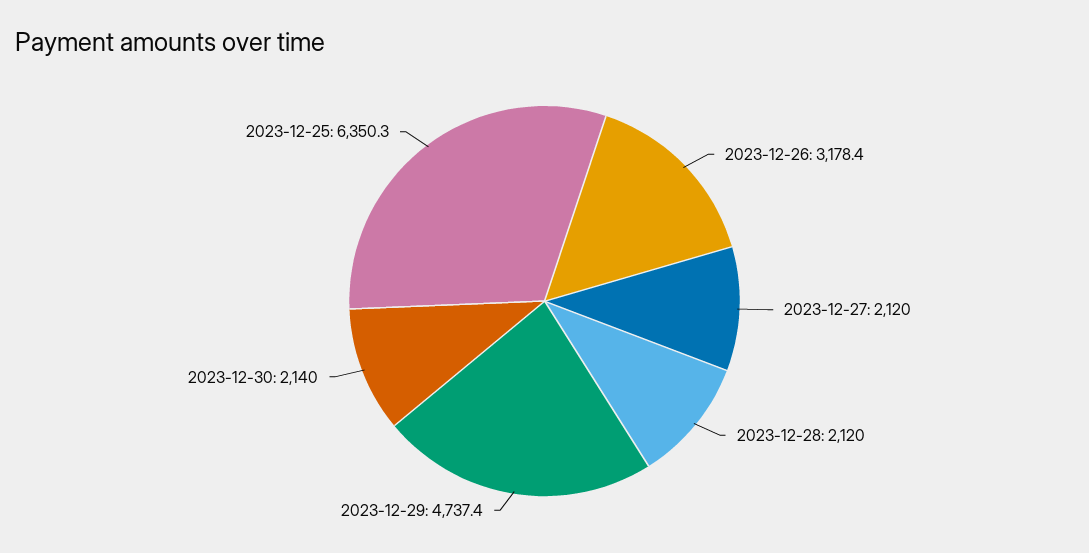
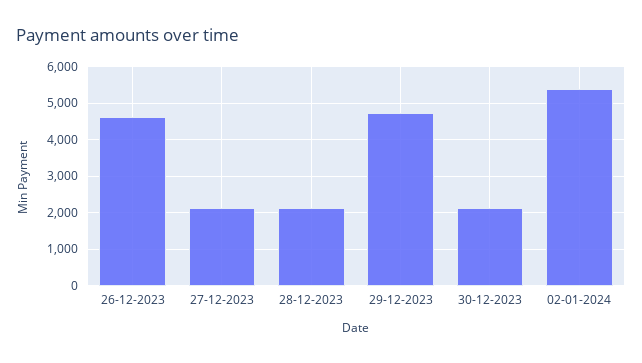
2023-12-26: 3178.4 -> 4600
2023-12-25: 6350.3 -> none
02-01-2024: none -> 5400

